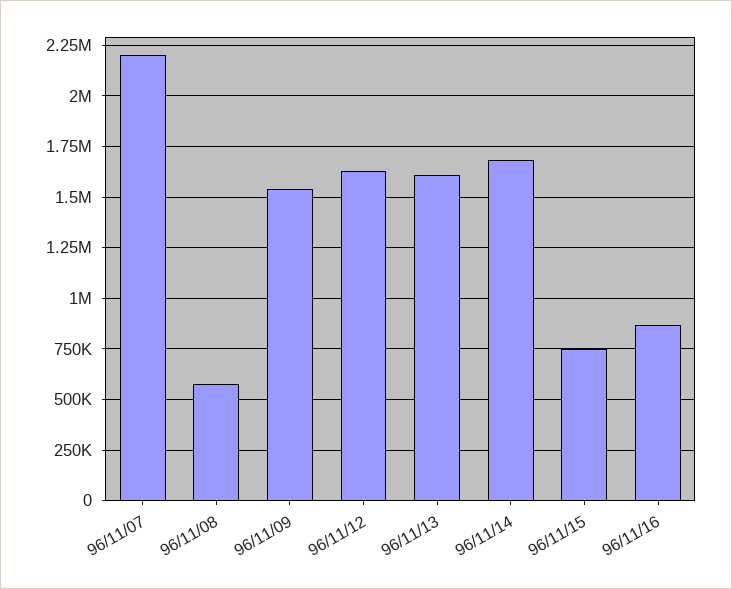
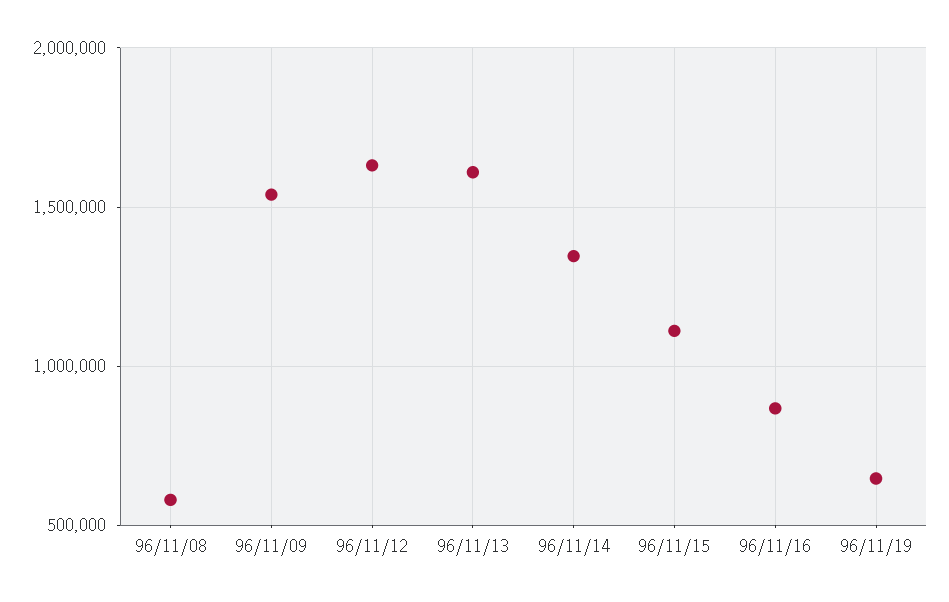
96/11/07: 2200000 -> none
96/11/14: 1700000 -> 1350000
96/11/15: 750000 -> 1100000
96/11/19: none -> 650000

